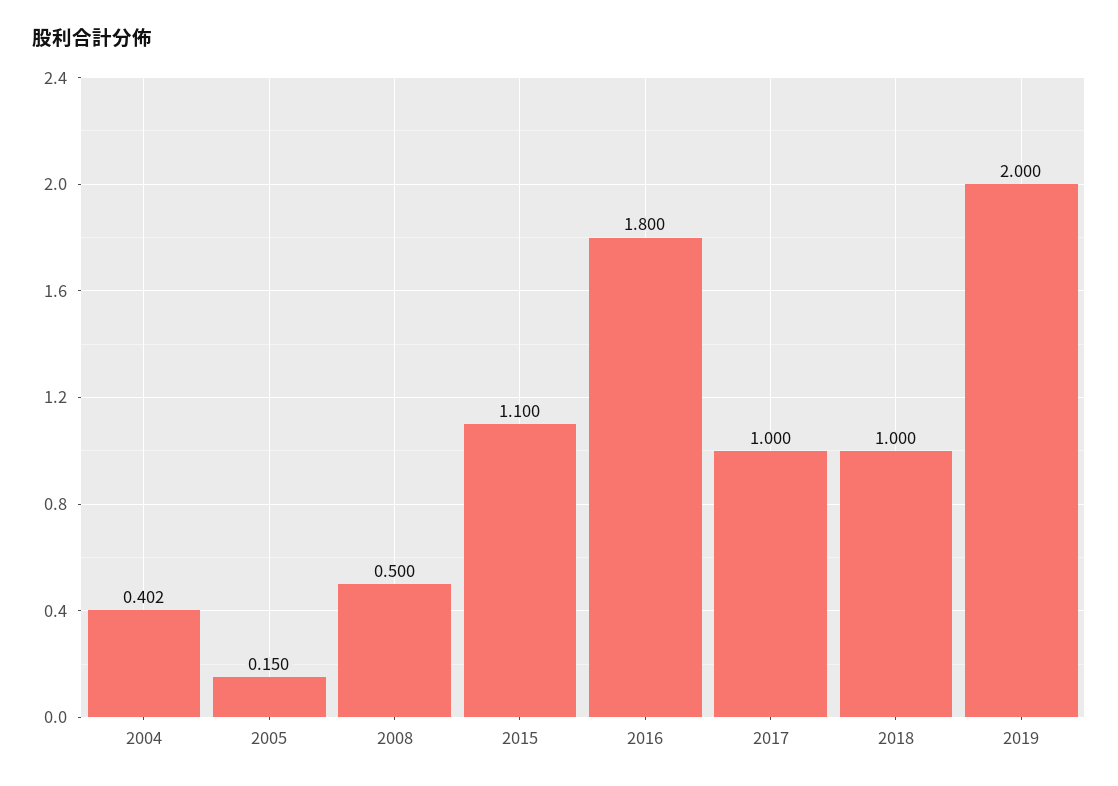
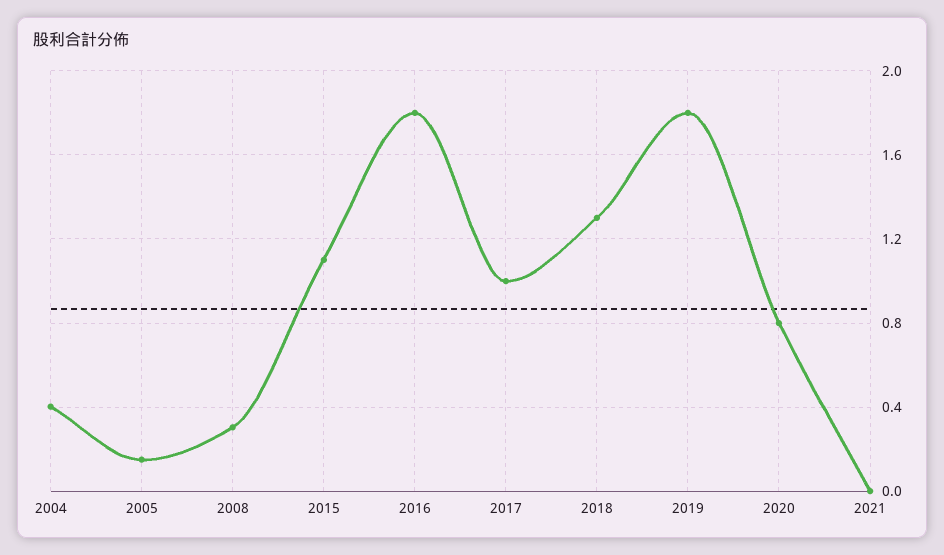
2008: 0.5 -> 0.3
2018: 1 -> 1.3
2019: 2 -> 1.8
2020: none -> 0.8
2021: none -> 0

